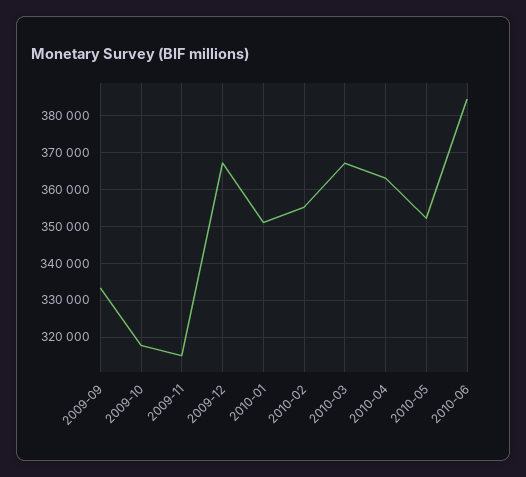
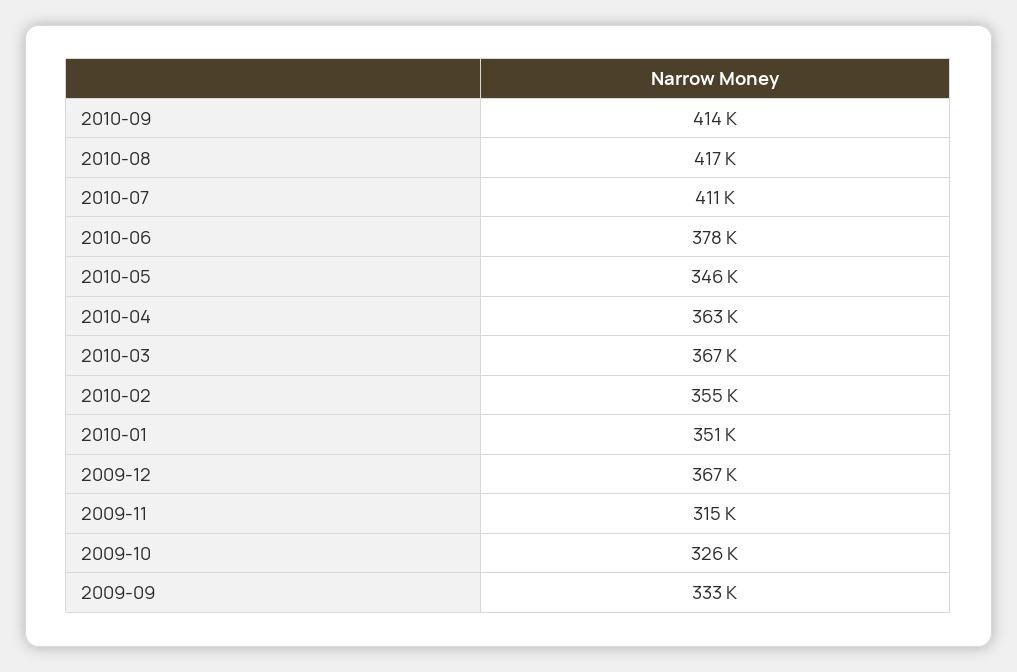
2009-10: 318000 -> 326000
2010-05: 352000 -> 346000
2010-06: 384000 -> 378000
2010-09: none -> 414000
2010-08: none -> 417000
2010-07: none -> 411000

